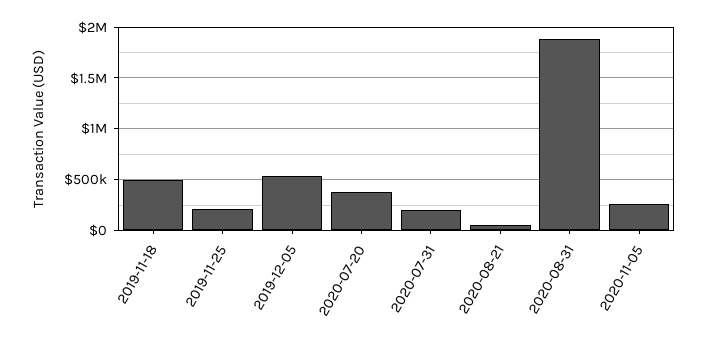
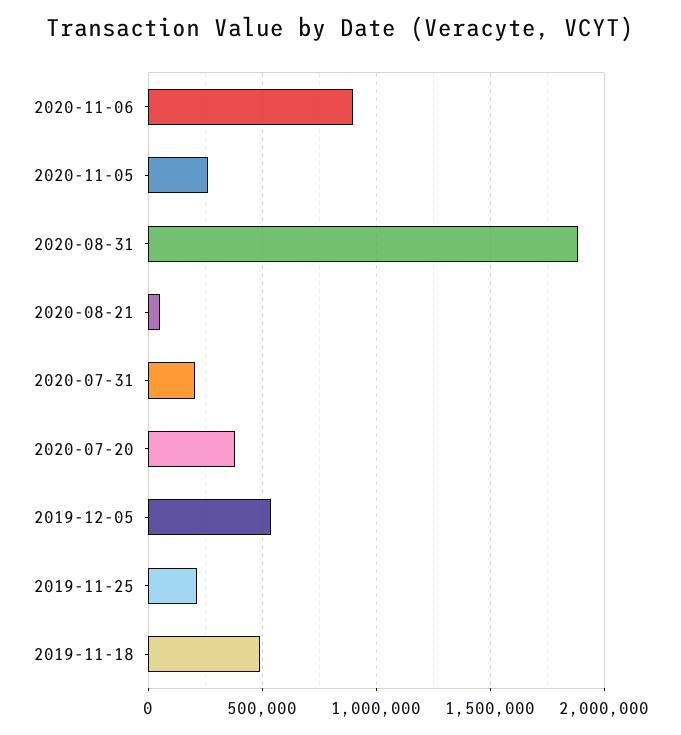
2020-11-06: none -> 900000

